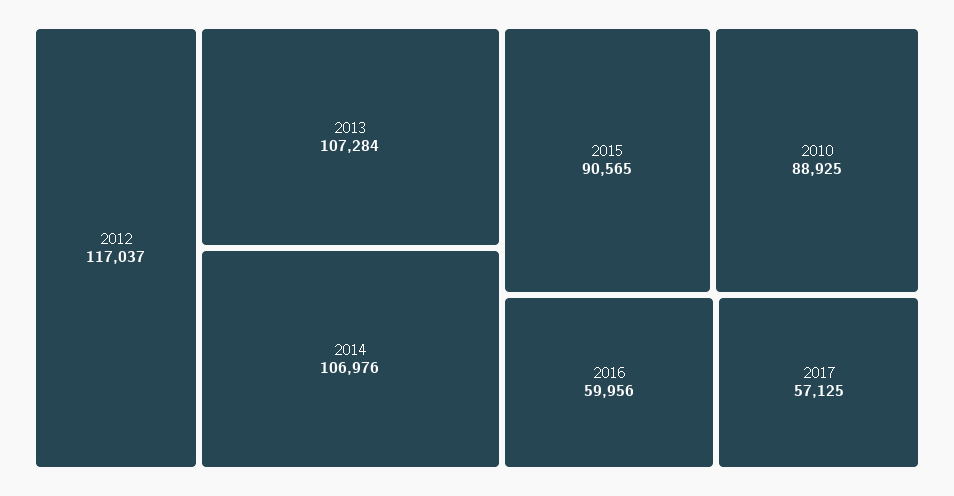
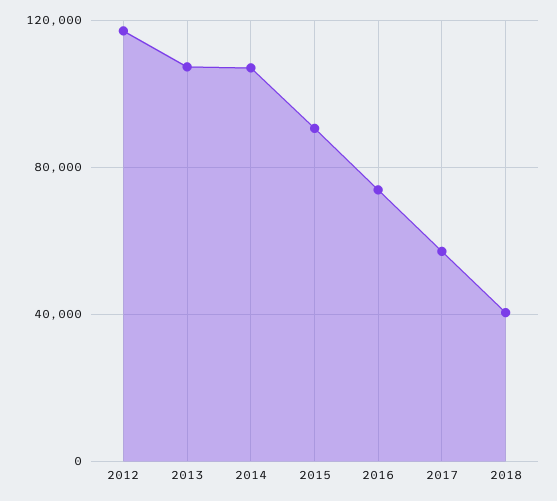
2010: 88925 -> none
2016: 59956 -> 75000
2018: none -> 40000

